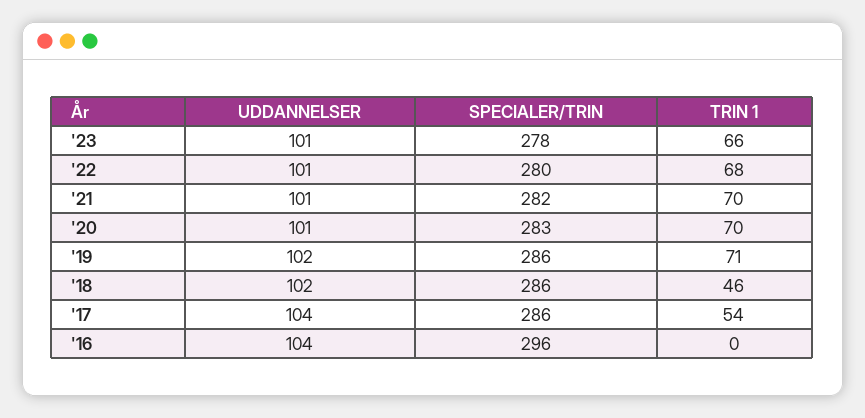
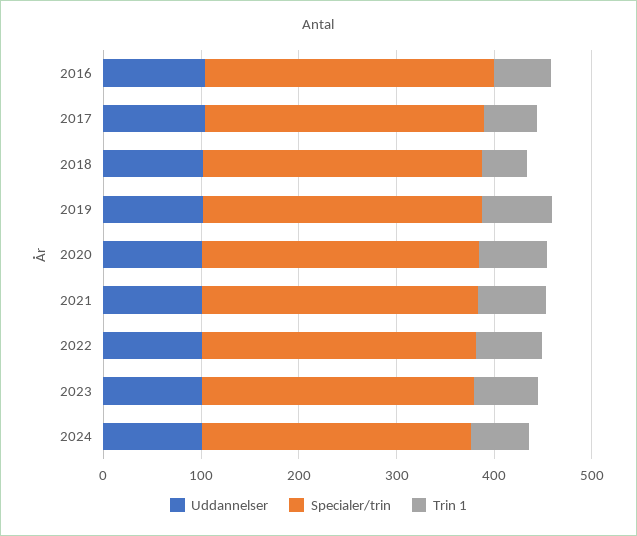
TRIN 1, '16: 0 -> 60
UDDANNELSER, 2024: none -> 100
SPECIALER/TRIN, 2024: none -> 280
TRIN 1, 2024: none -> 60

